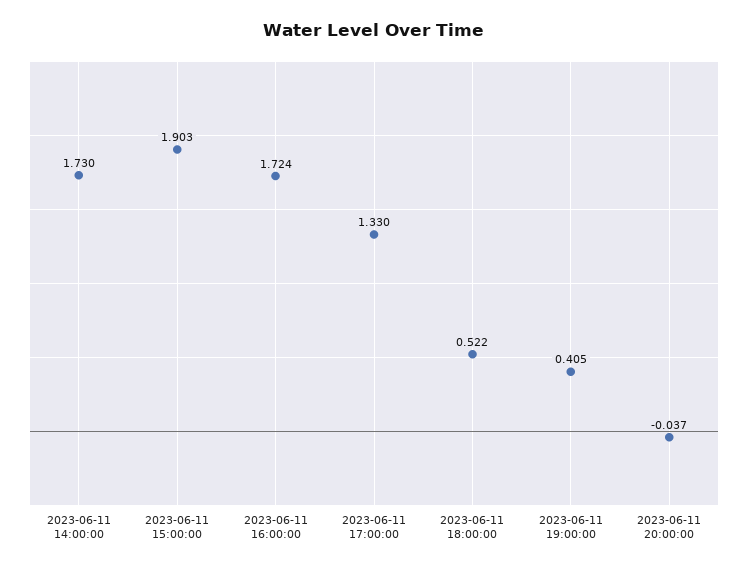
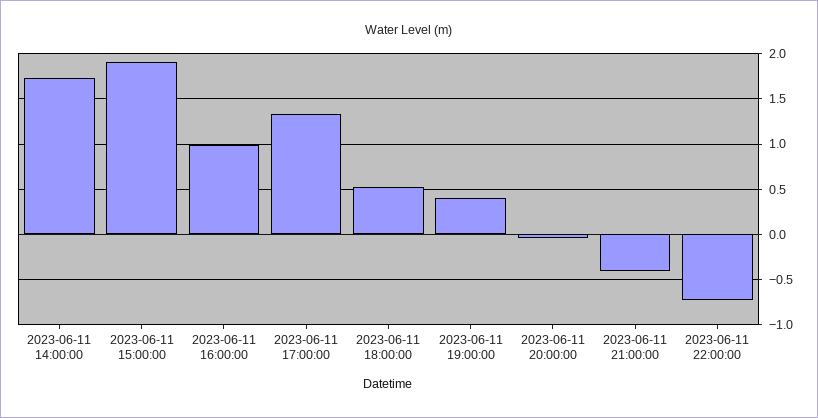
2023-06-11 16:00:00: 1.724 -> 1
2023-06-11 21:00:00: none -> -0.4
2023-06-11 22:00:00: none -> -0.7

